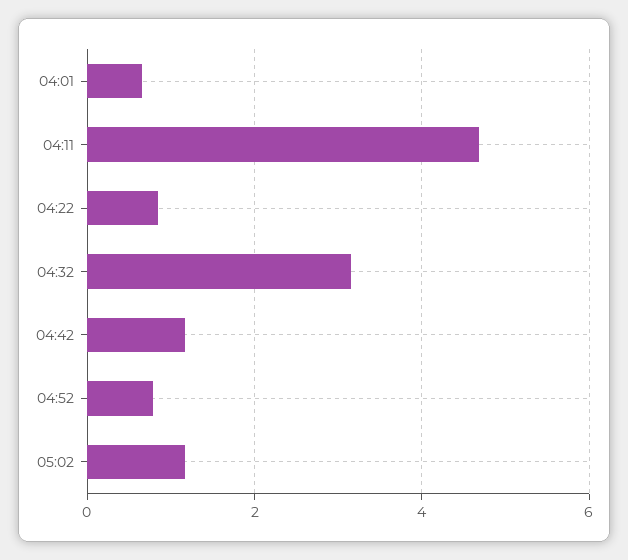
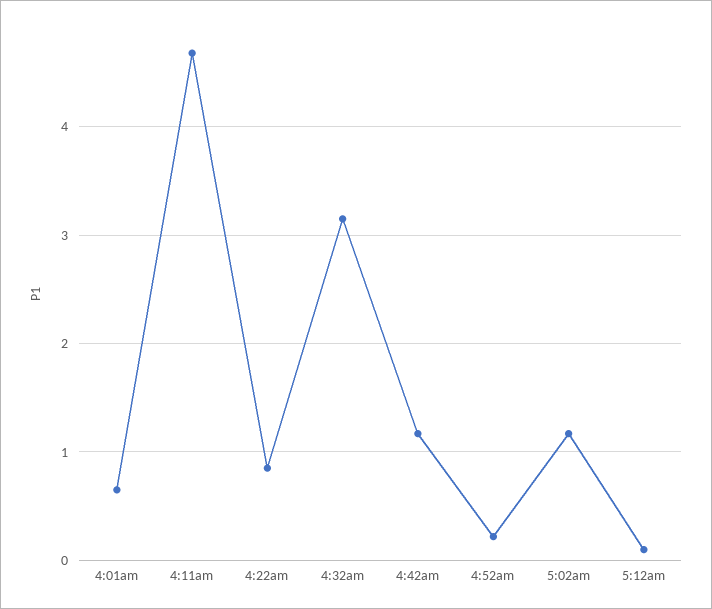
04:52: 0.8 -> 0.2
5:12am: none -> 0.1

